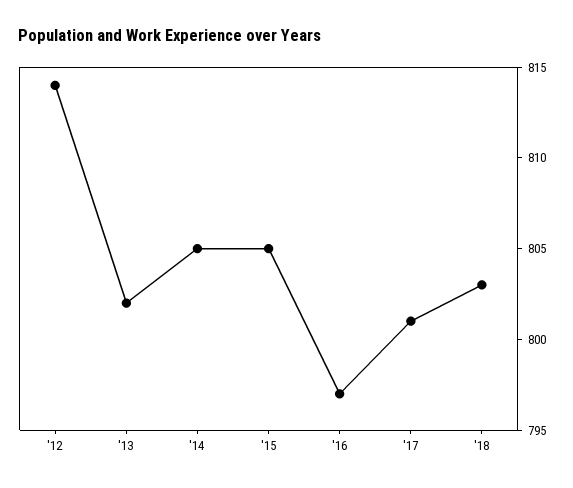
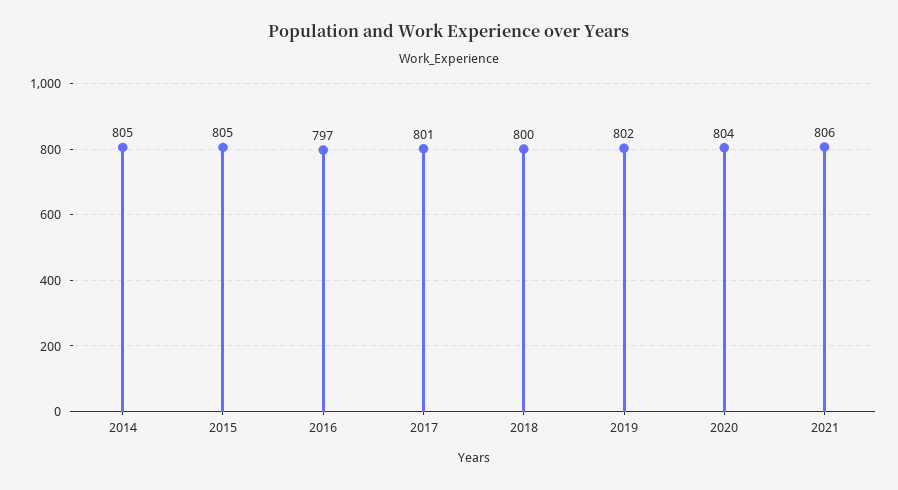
'12: 814 -> none
'13: 802 -> none
'18: 803 -> 800
2019: none -> 802
2020: none -> 804
2021: none -> 806

